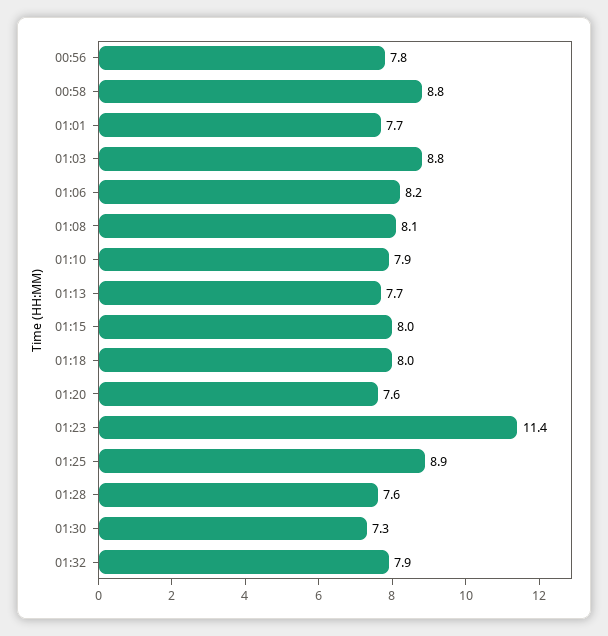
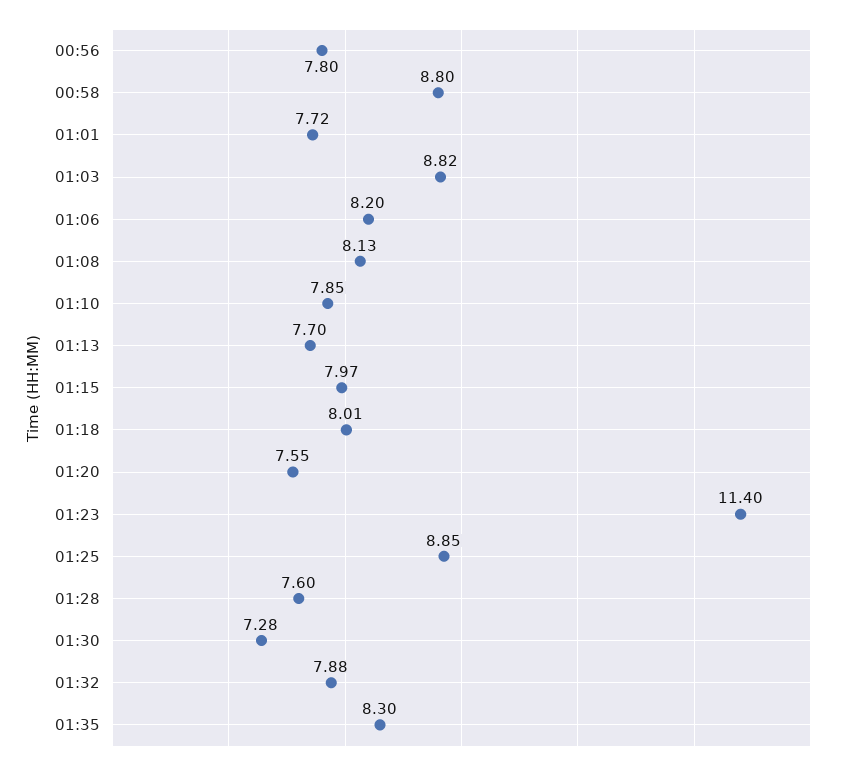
01:35: none -> 8.3

